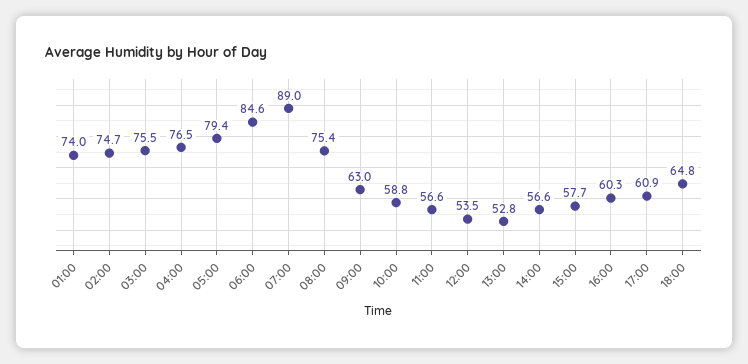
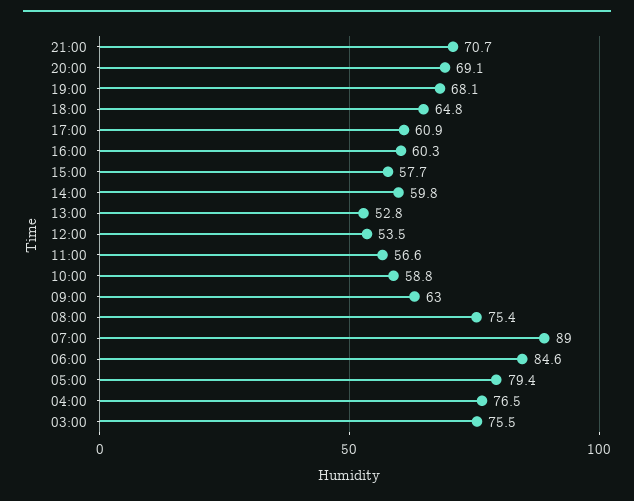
01:00: 74 -> none
02:00: 74.7 -> none
14:00: 56.6 -> 59.8
21:00: none -> 70.7
20:00: none -> 69.1
19:00: none -> 68.1

